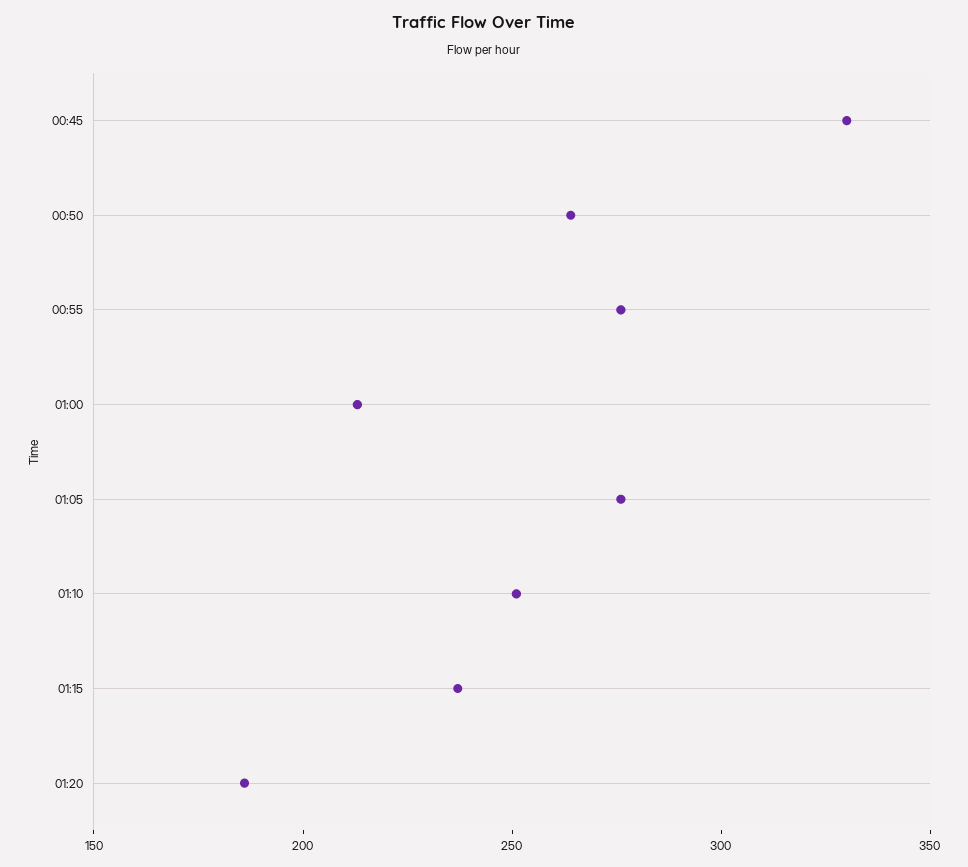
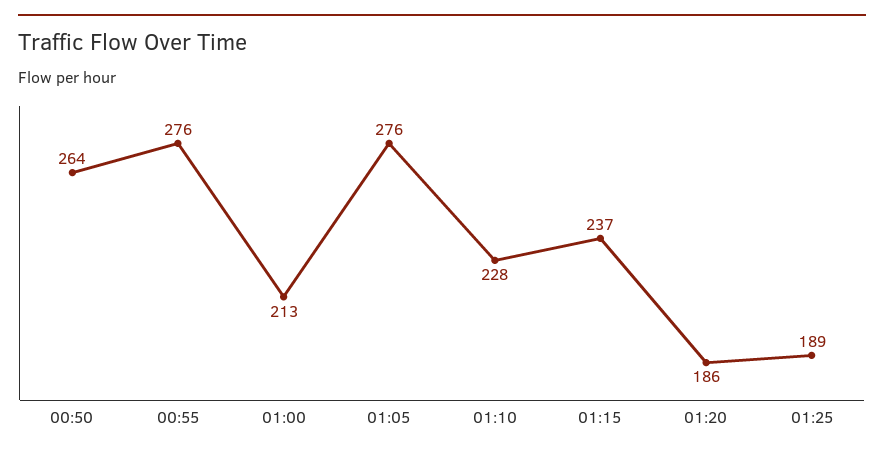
00:45: 330 -> none
01:10: 250 -> 228
01:25: none -> 189

